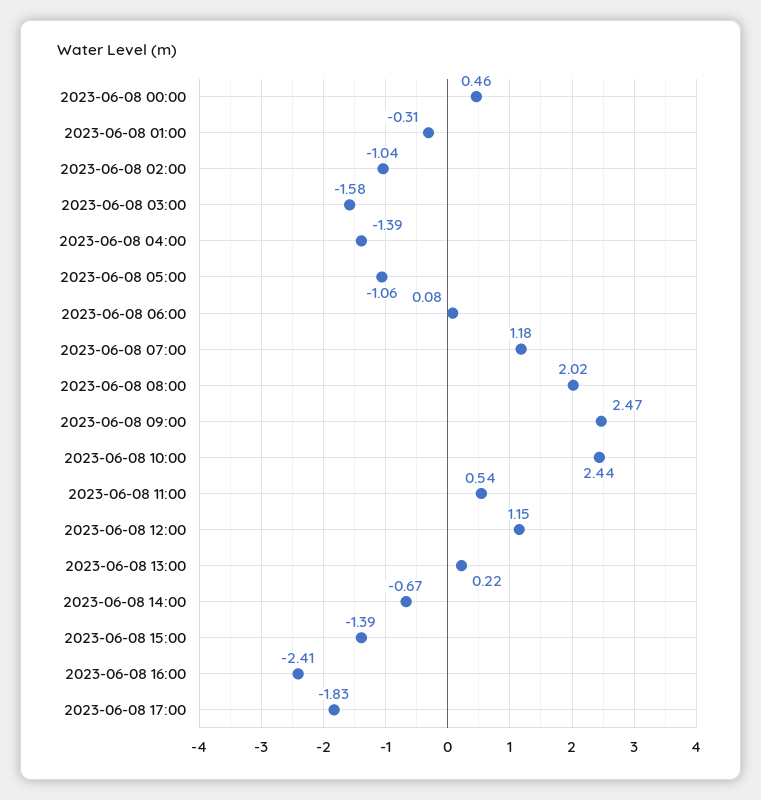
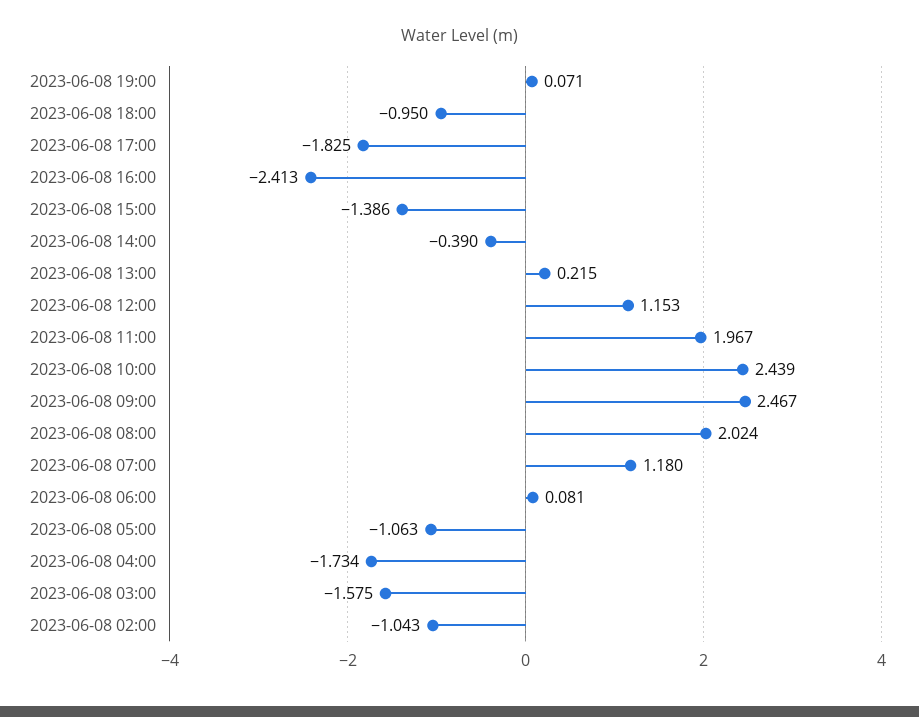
2023-06-08 00:00: 0.46 -> none
2023-06-08 01:00: -0.31 -> none
2023-06-08 04:00: -1.39 -> -1.734
2023-06-08 11:00: 0.54 -> 1.967
2023-06-08 14:00: -0.67 -> -0.39
2023-06-08 19:00: none -> 0.071
2023-06-08 18:00: none -> -0.95

